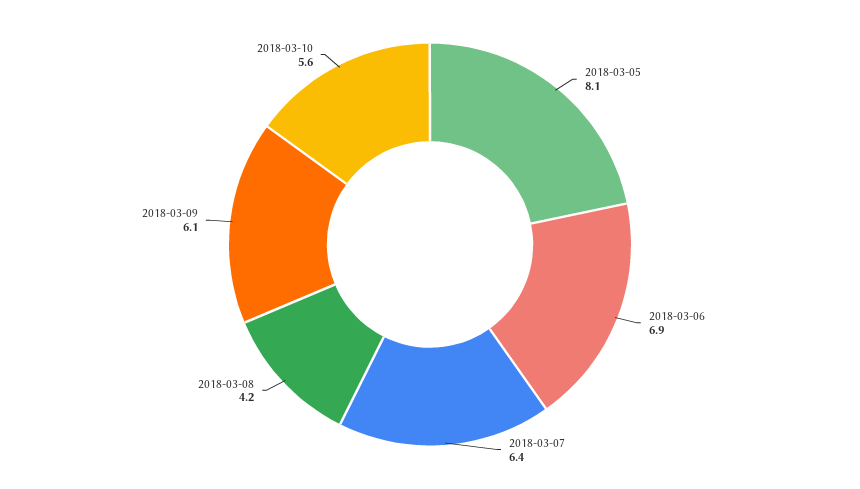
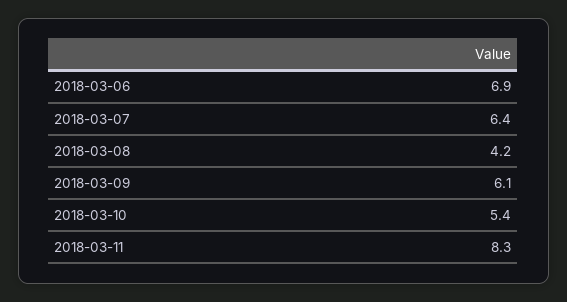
2018-03-05: 8.1 -> none
2018-03-10: 5.6 -> 5.4
2018-03-11: none -> 8.3

